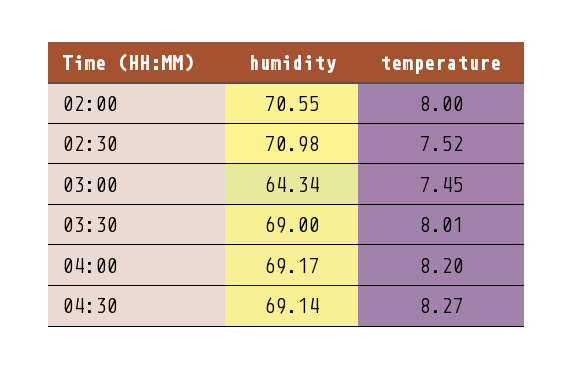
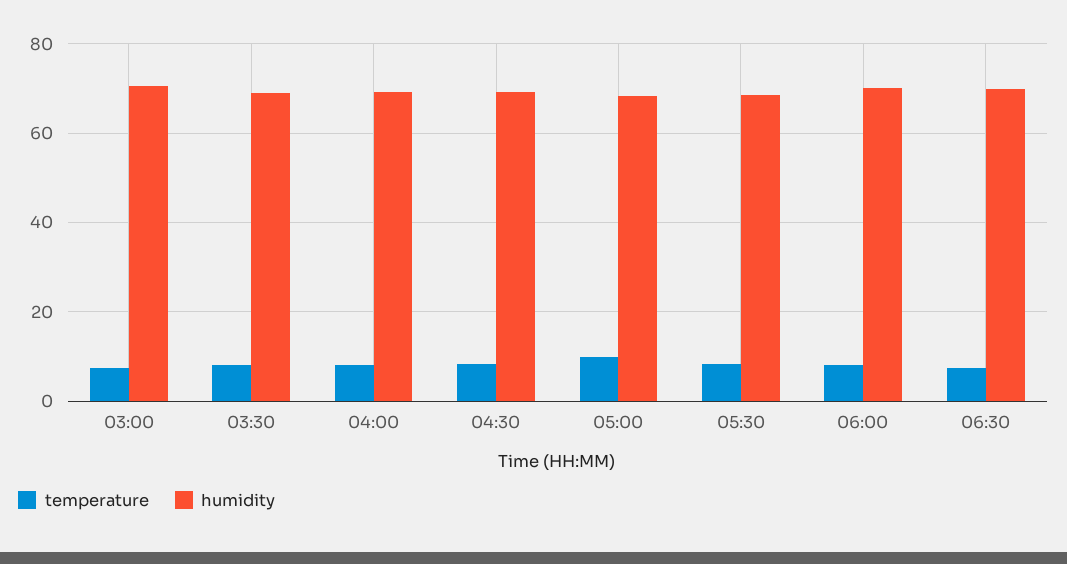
humidity, 02:00: 70.55 -> none
temperature, 02:00: 8 -> none
humidity, 02:30: 70.98 -> none
temperature, 02:30: 7.52 -> none
humidity, 03:00: 64.34 -> 70
temperature, 05:00: none -> 10
humidity, 05:00: none -> 68
temperature, 05:30: none -> 8
humidity, 05:30: none -> 68
temperature, 06:00: none -> 8
humidity, 06:00: none -> 70
temperature, 06:30: none -> 8
humidity, 06:30: none -> 70

